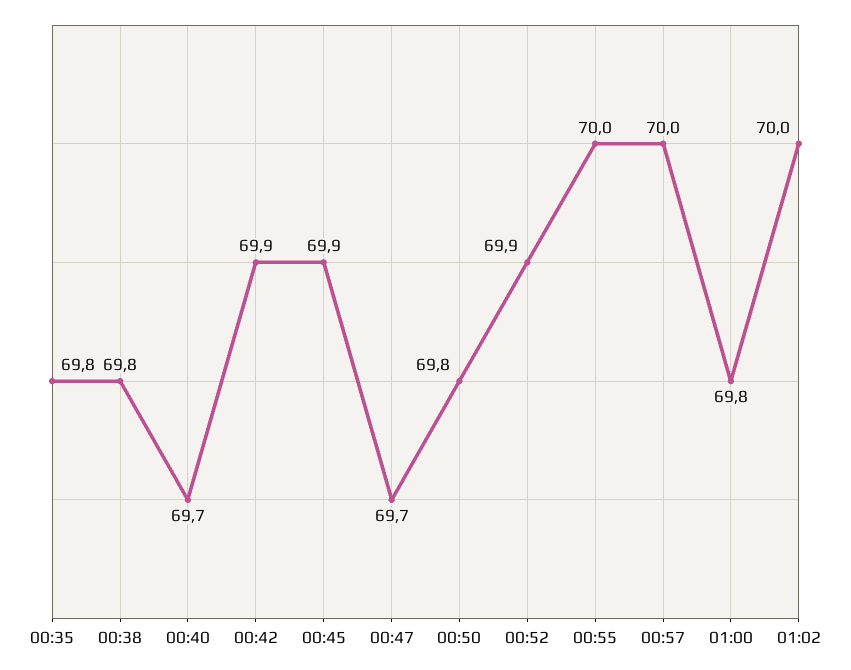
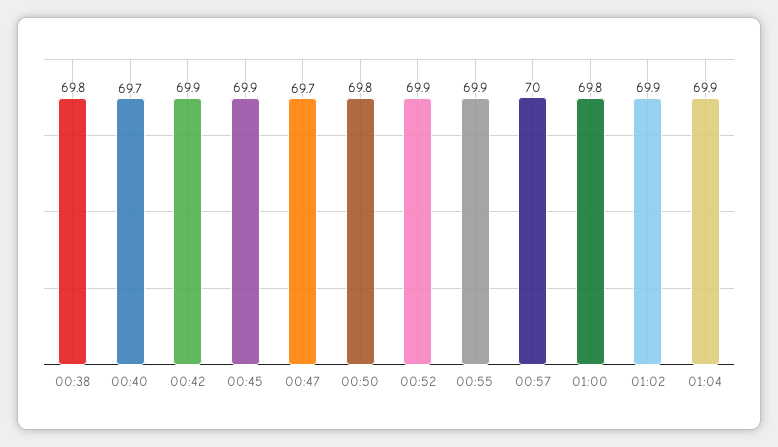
00:35: 69.8 -> none
00:55: 70 -> 69.9
01:02: 70 -> 69.9
01:04: none -> 69.9

